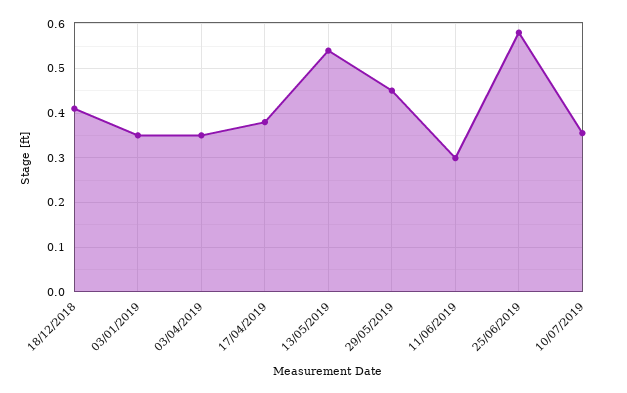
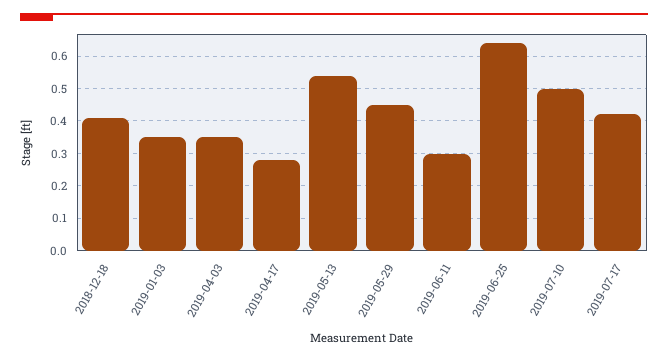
17/04/2019: 0.38 -> 0.28
25/06/2019: 0.58 -> 0.64
10/07/2019: 0.36 -> 0.5
2019-07-17: none -> 0.42

